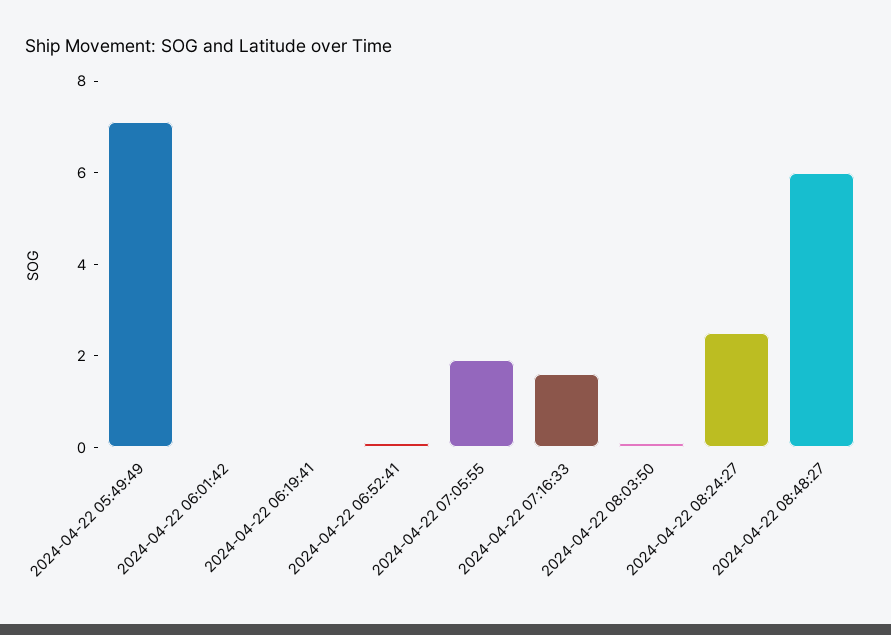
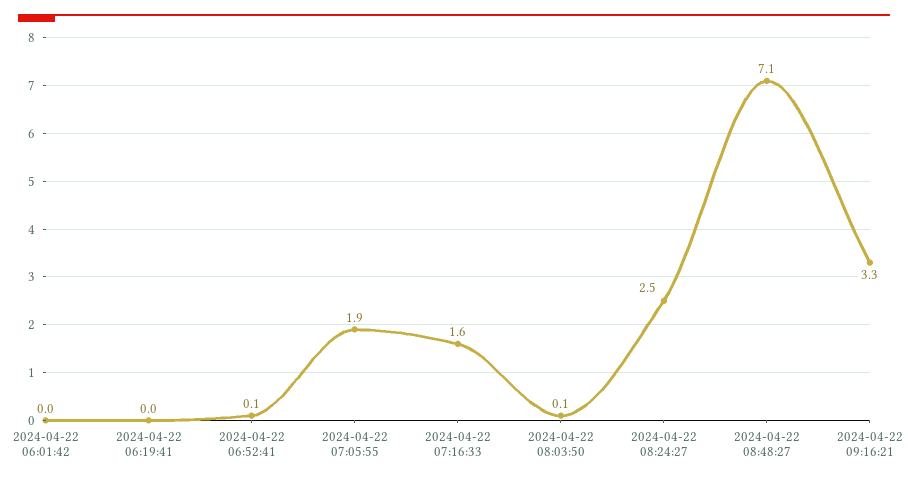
2024-04-22 05:49:49: 7 -> none
2024-04-22 08:48:27: 6 -> 7.1
2024-04-22 09:16:21: none -> 3.3

